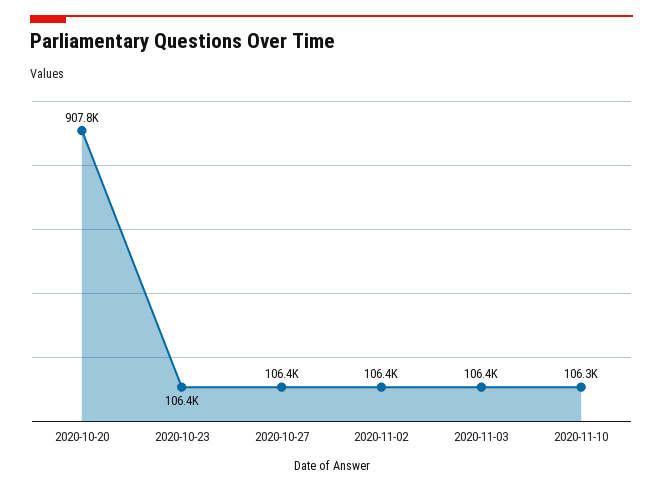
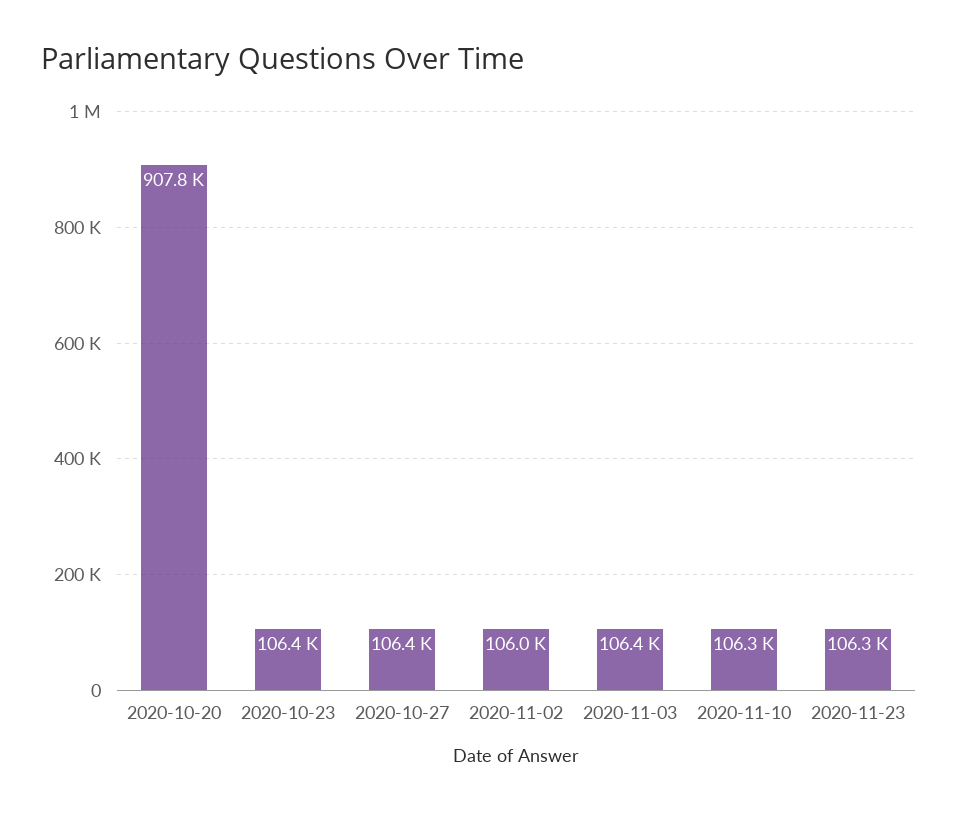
2020-11-02: 106400 -> 106000
2020-11-23: none -> 106300

